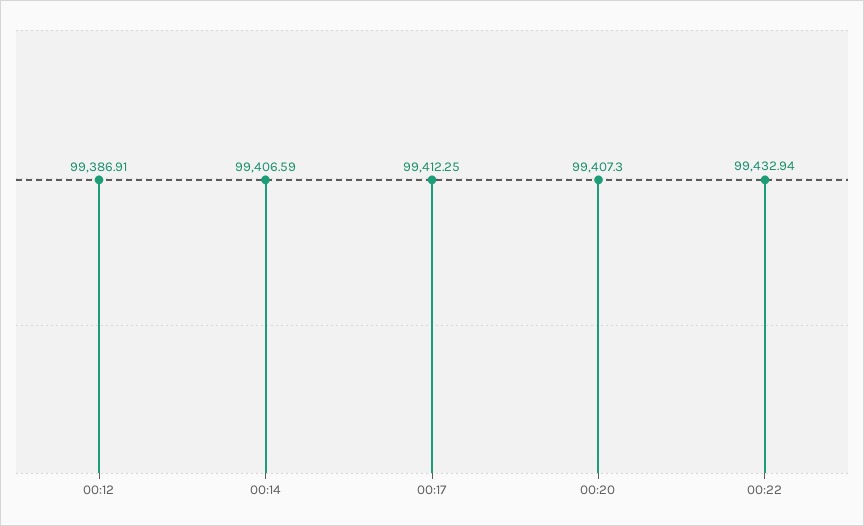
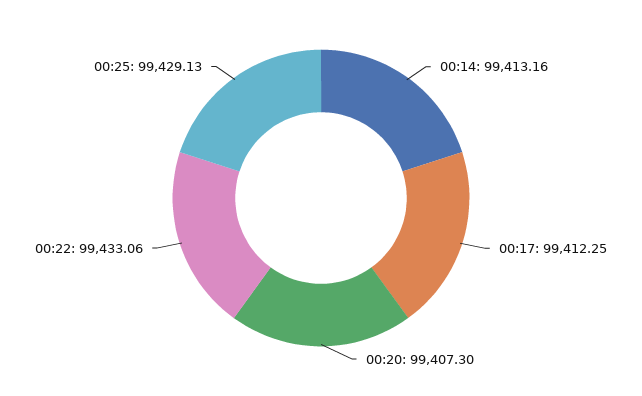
00:12: 99386.91 -> none
00:14: 99406.59 -> 99413.16
00:22: 99432.94 -> 99433.06
00:25: none -> 99429.13

